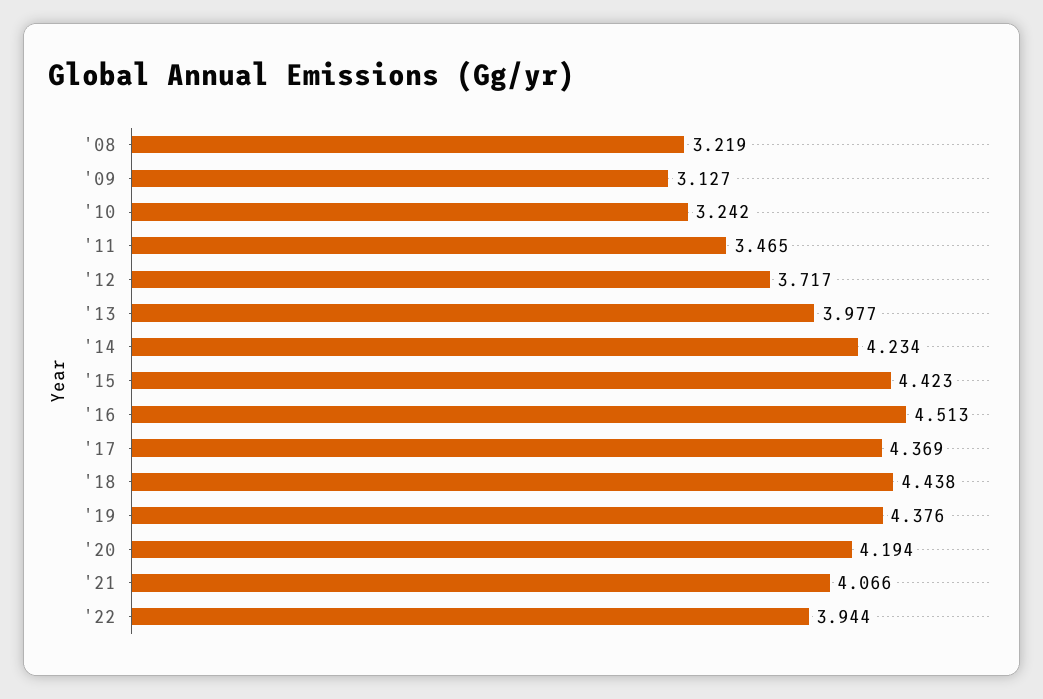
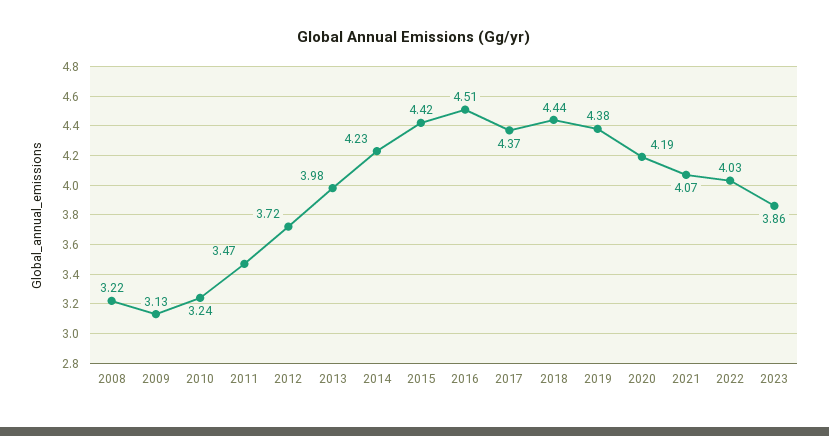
'22: 3.944 -> 4.03
2023: none -> 3.86

